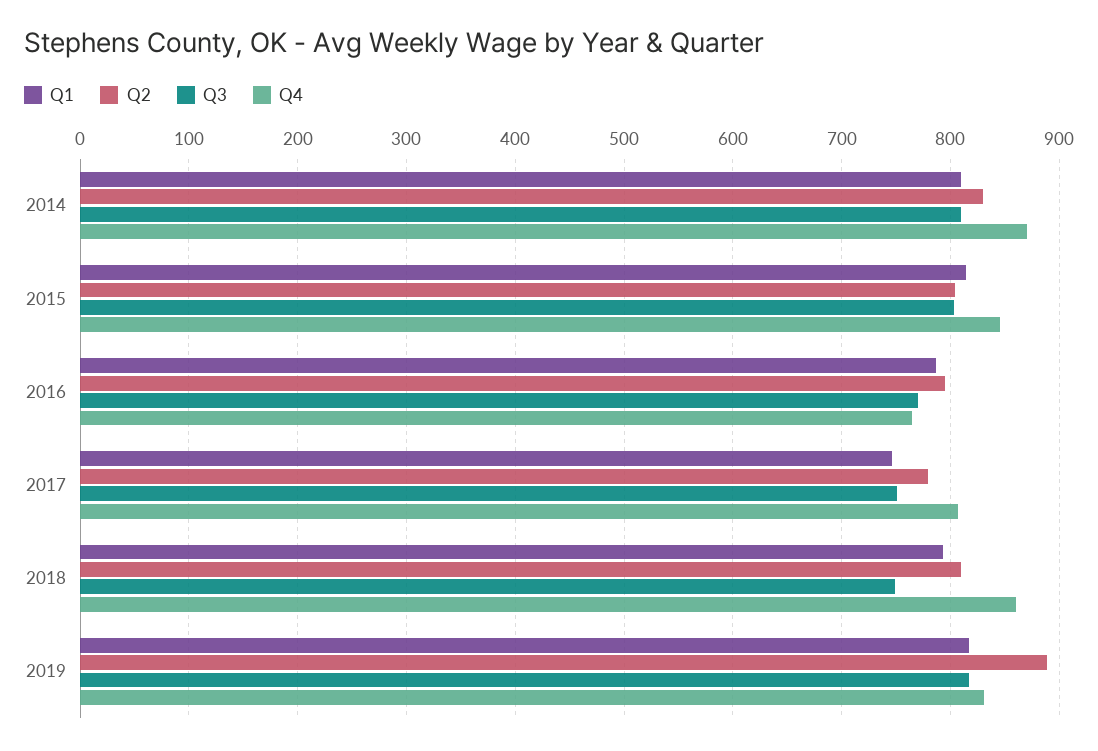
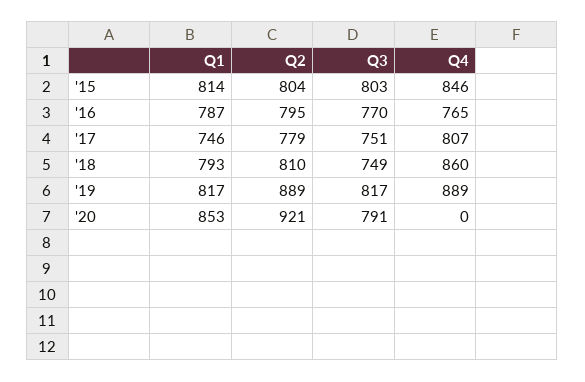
Q1, 2014: 810 -> none
Q2, 2014: 830 -> none
Q3, 2014: 810 -> none
Q4, 2014: 870 -> none
Q4, 2019: 830 -> 889
Q1, '20: none -> 853
Q2, '20: none -> 921
Q3, '20: none -> 791
Q4, '20: none -> 0

